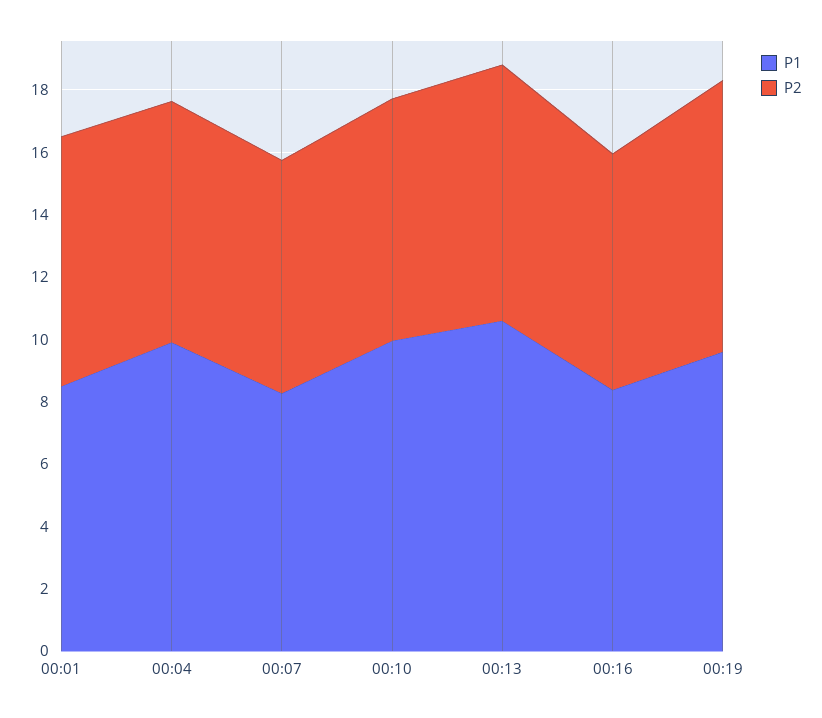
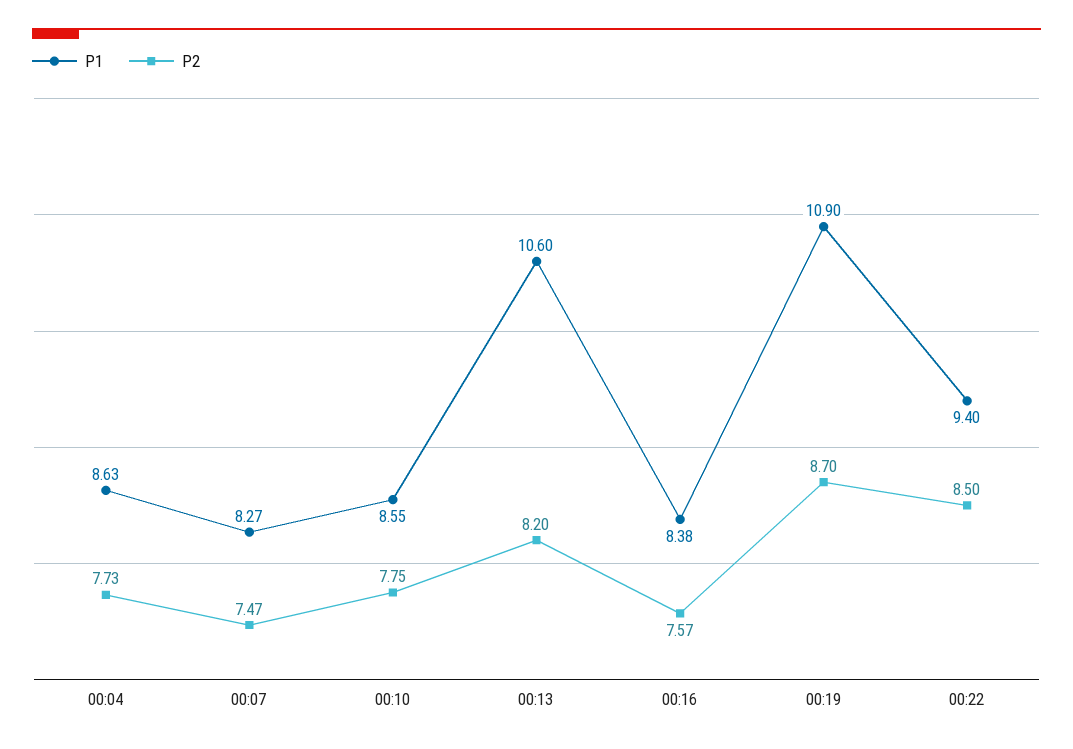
P1, 00:01: 8.5 -> none
P2, 00:01: 8 -> none
P1, 00:04: 10 -> 8.63
P1, 00:10: 10 -> 8.55
P1, 00:19: 9.5 -> 10.9
P1, 00:22: none -> 9.4
P2, 00:22: none -> 8.5

